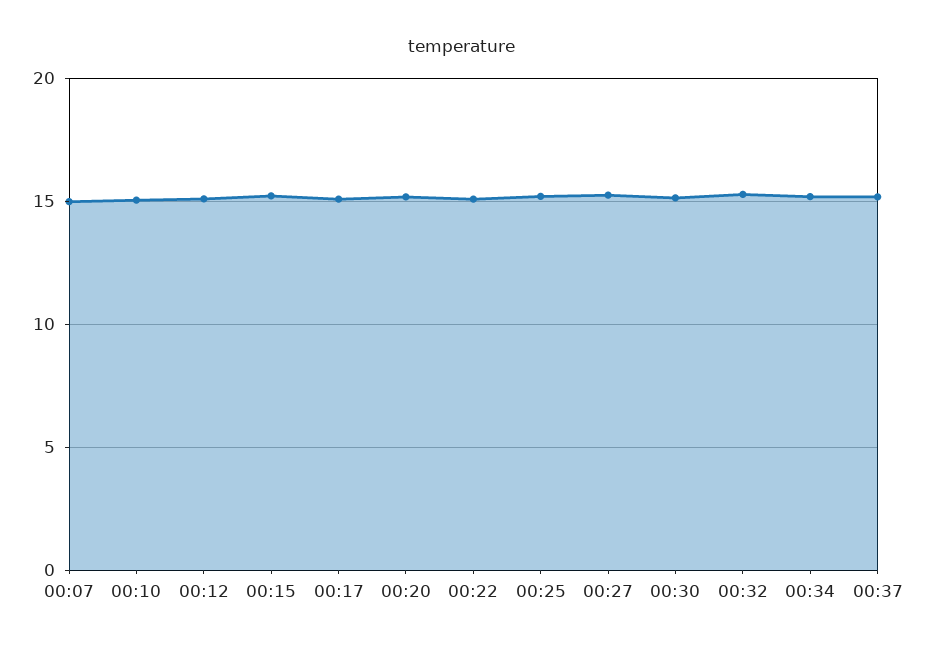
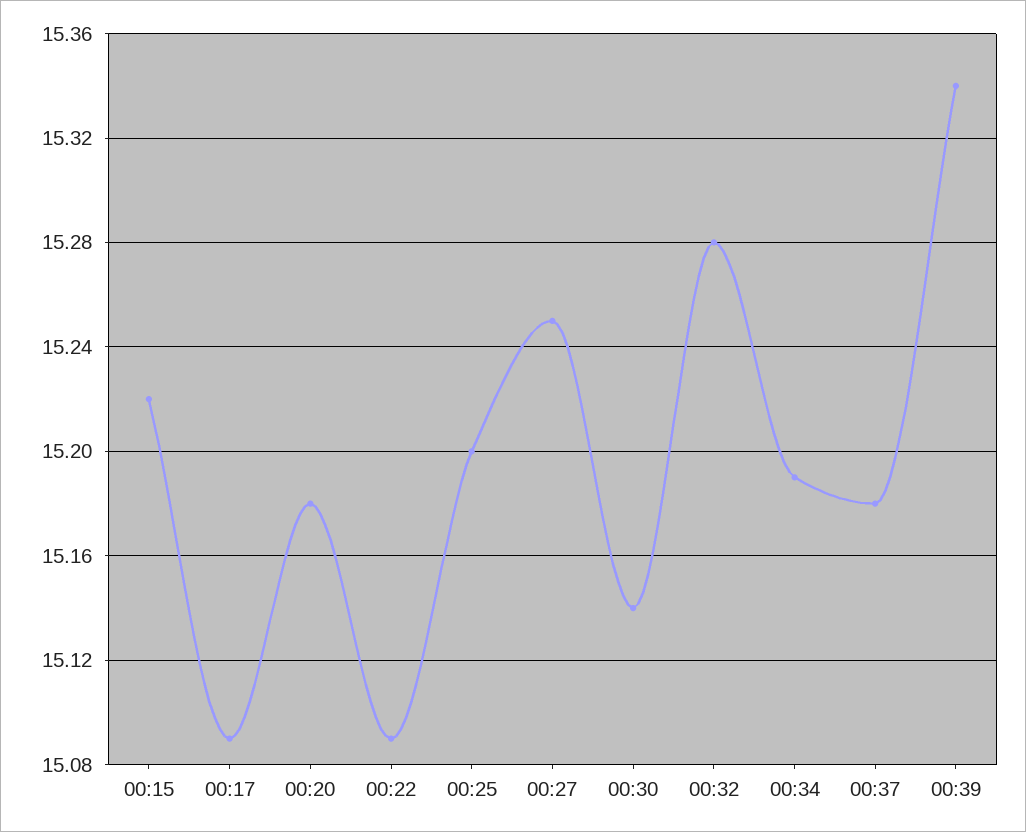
00:07: 15 -> none
00:10: 15 -> none
00:12: 15 -> none
00:39: none -> 15.34

